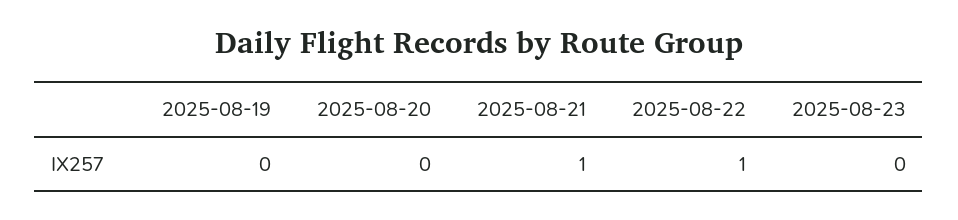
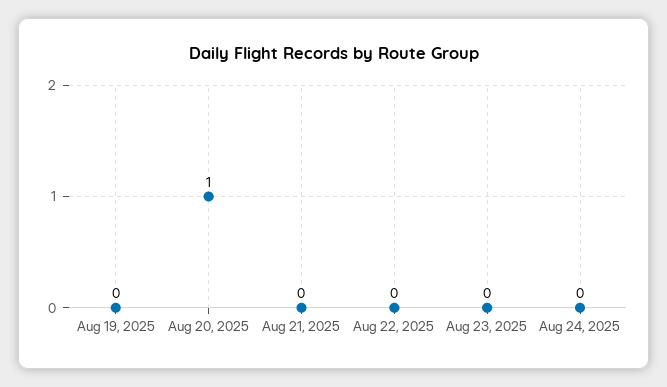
2025-08-20: 0 -> 1
2025-08-21: 1 -> 0
2025-08-22: 1 -> 0
Aug 24, 2025: none -> 0

